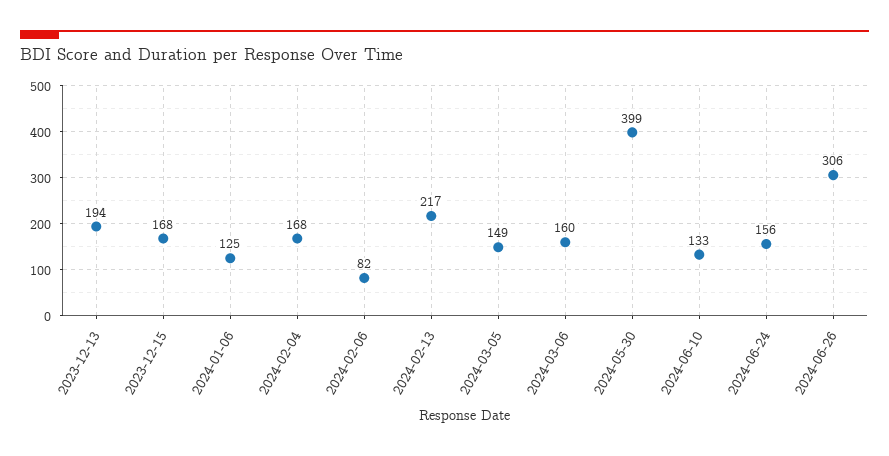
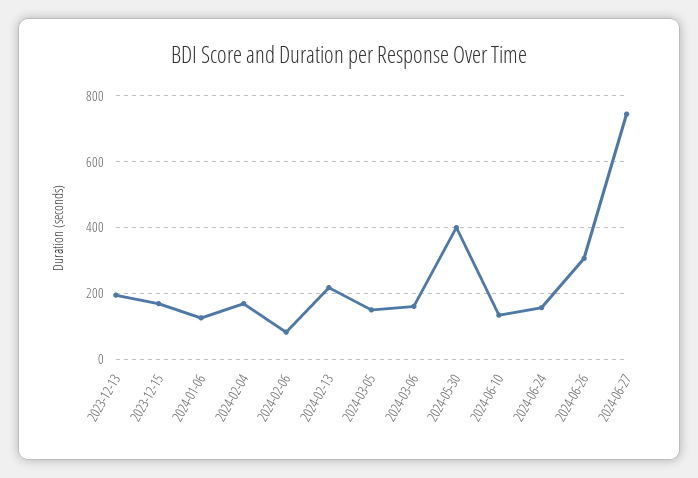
2024-06-27: none -> 740

